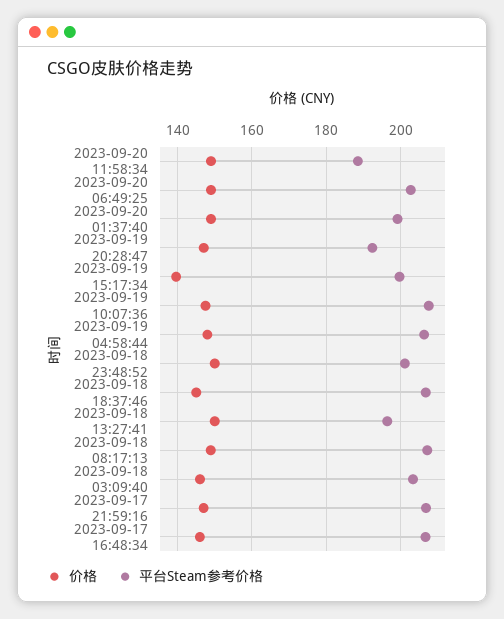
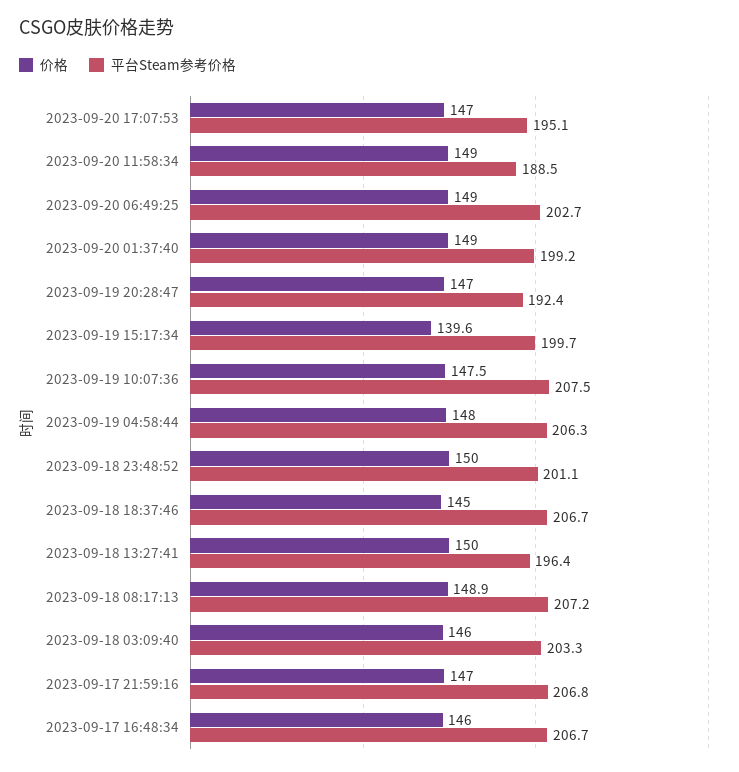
价格, 2023-09-20 17:07:53: none -> 147
平台Steam参考价格, 2023-09-20 17:07:53: none -> 195.1

